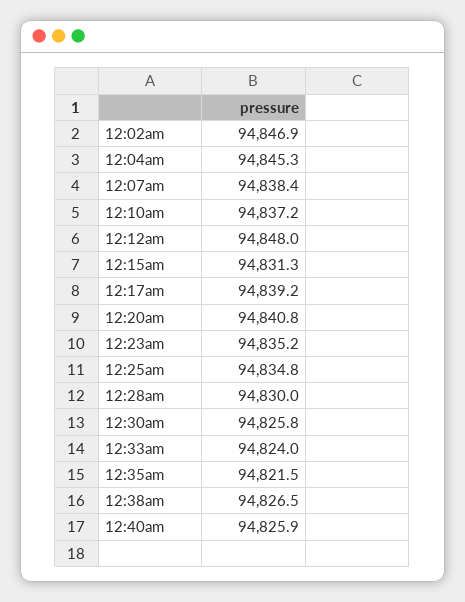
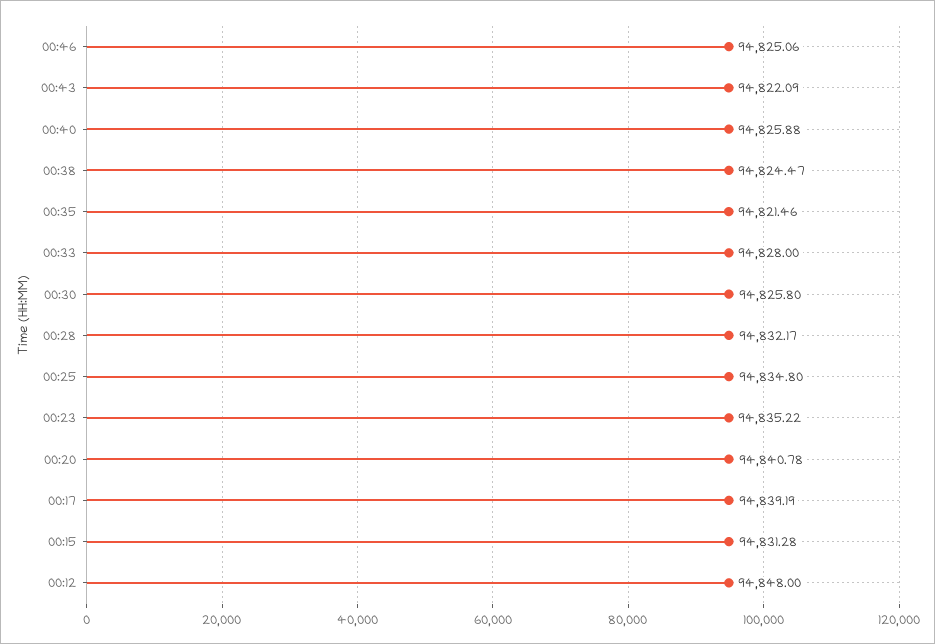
12:02am: 94846.9 -> none
12:04am: 94845.3 -> none
12:07am: 94838.4 -> none
12:10am: 94837.2 -> none
12:28am: 94830 -> 94832.17
12:33am: 94824 -> 94828
12:38am: 94826.5 -> 94824.47
00:46: none -> 94825.06
00:43: none -> 94822.09

